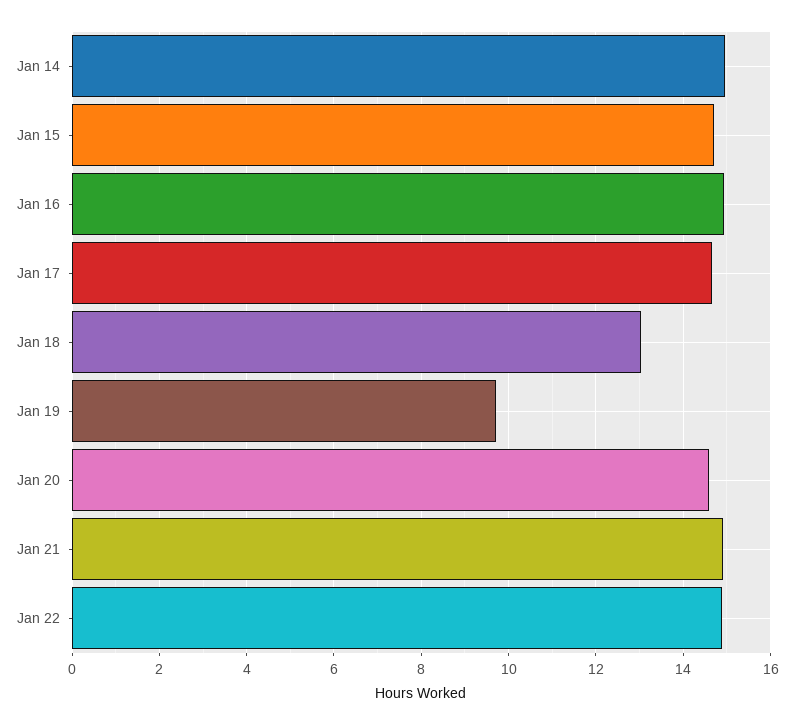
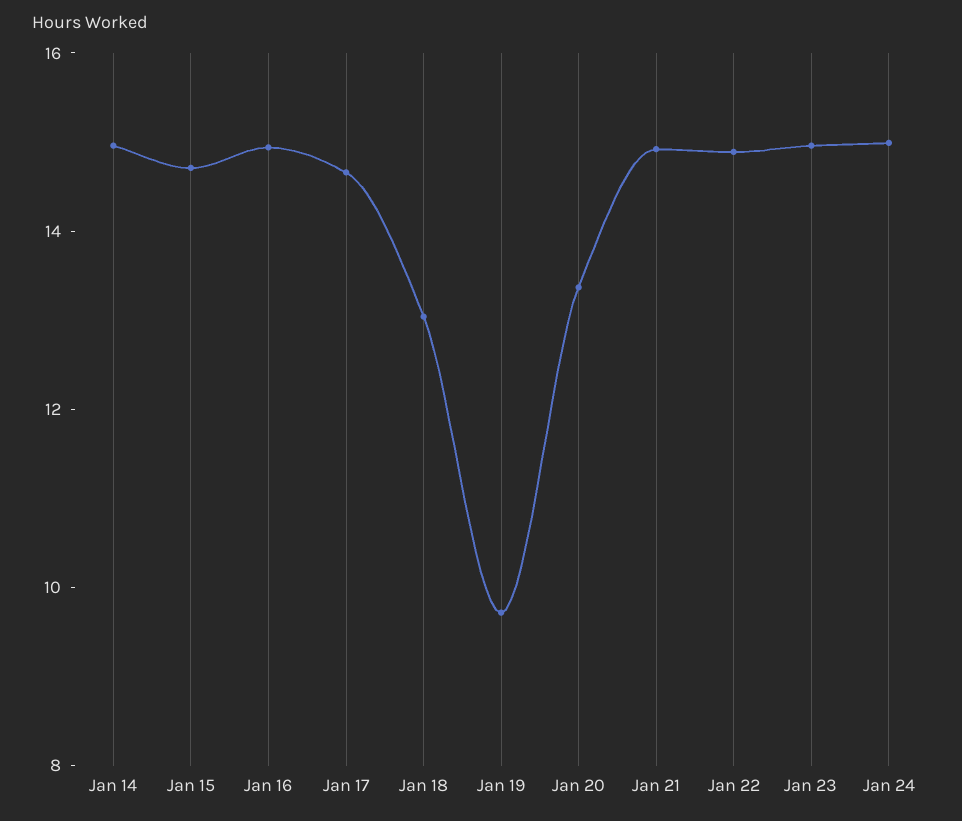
Jan 20: 14.6 -> 13.5
Jan 23: none -> 15
Jan 24: none -> 15

